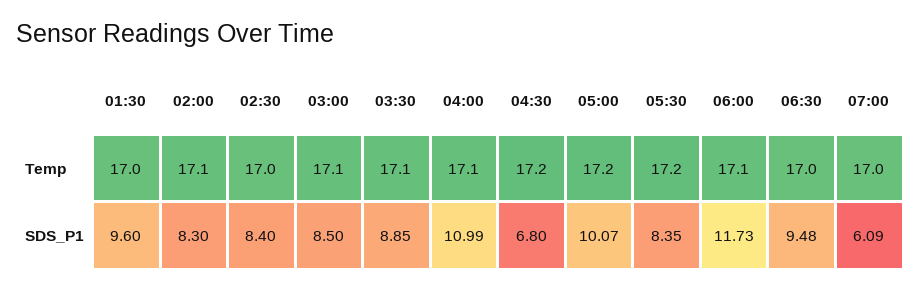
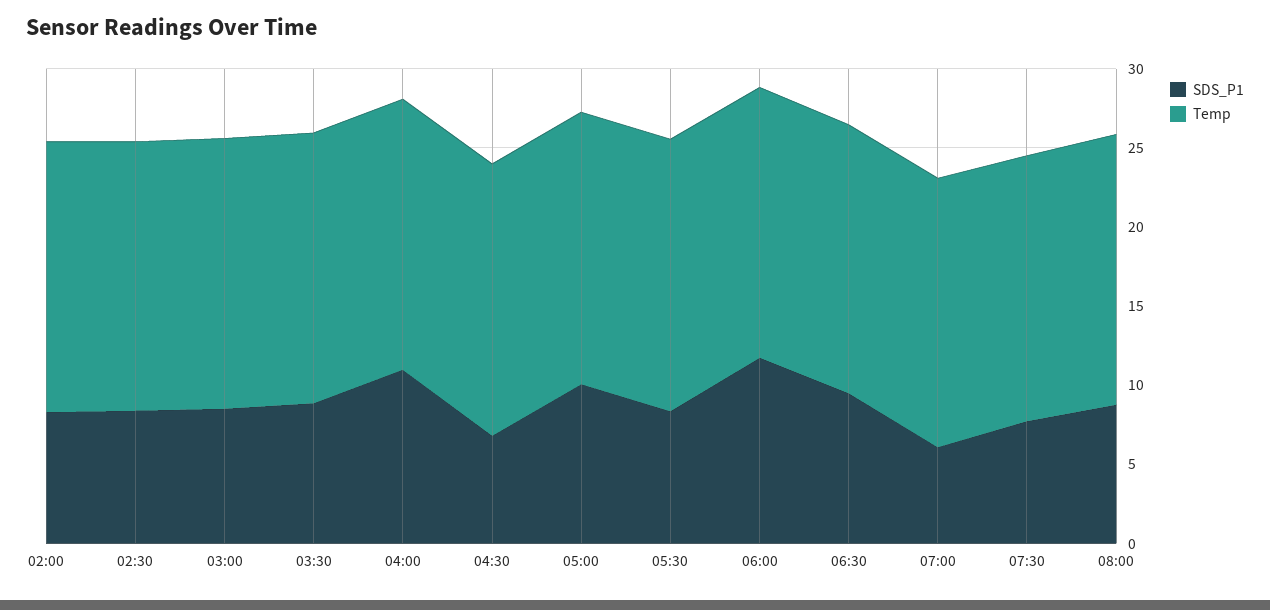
Temp, 01:30: 17 -> none
SDS_P1, 01:30: 9.6 -> none
SDS_P1, 07:30: none -> 8
Temp, 07:30: none -> 17
SDS_P1, 08:00: none -> 9
Temp, 08:00: none -> 17

